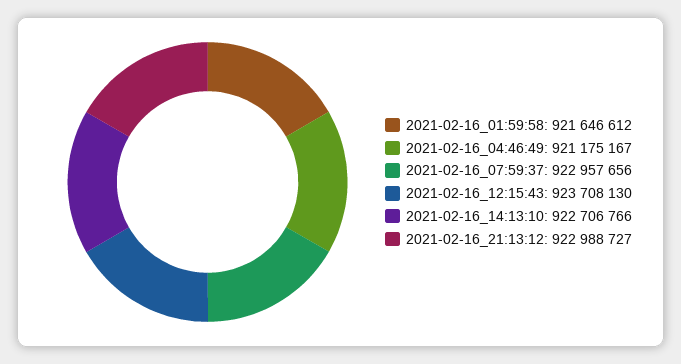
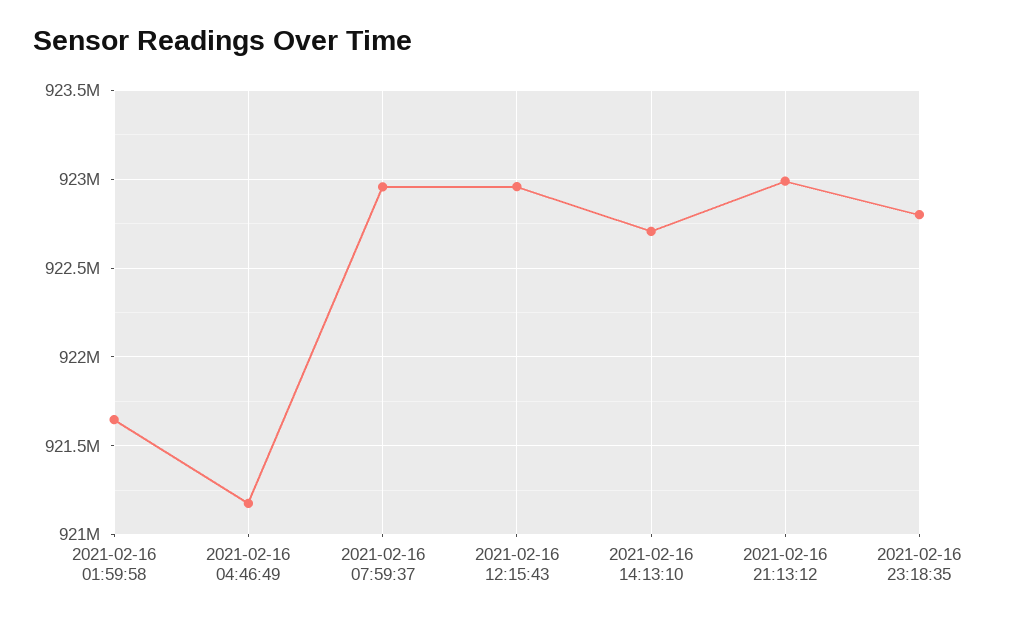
2021-02-16_12:15:43: 923708130 -> 922950000
2021-02-16 23:18:35: none -> 922800000

